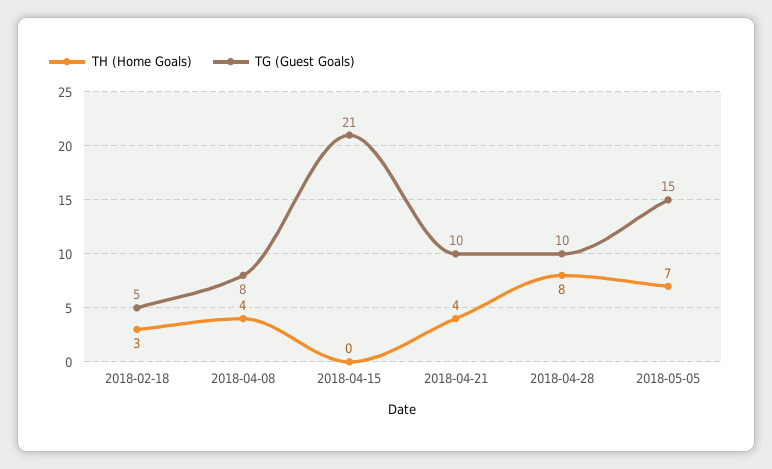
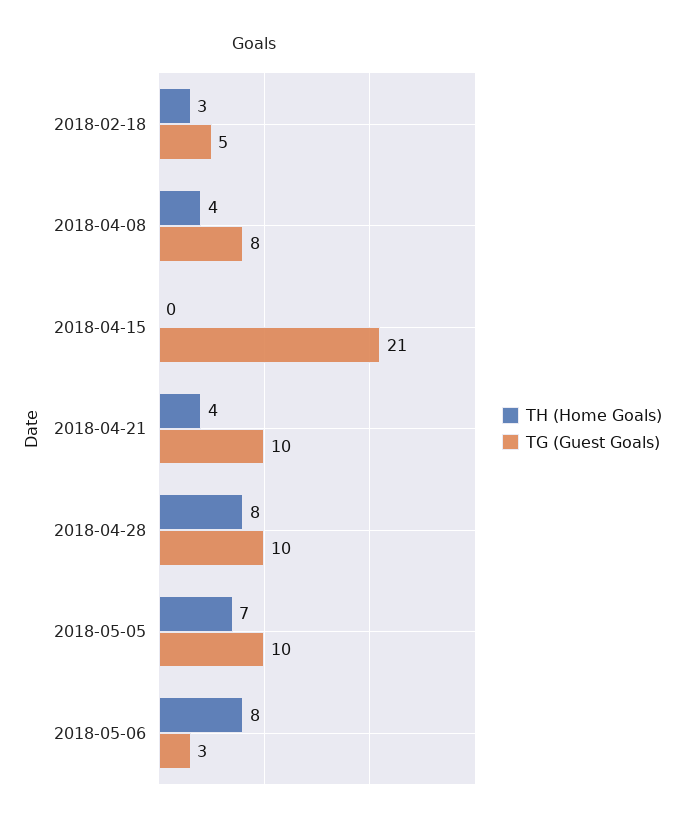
TG (Guest Goals), 2018-05-05: 15 -> 10
TH (Home Goals), 2018-05-06: none -> 8
TG (Guest Goals), 2018-05-06: none -> 3

